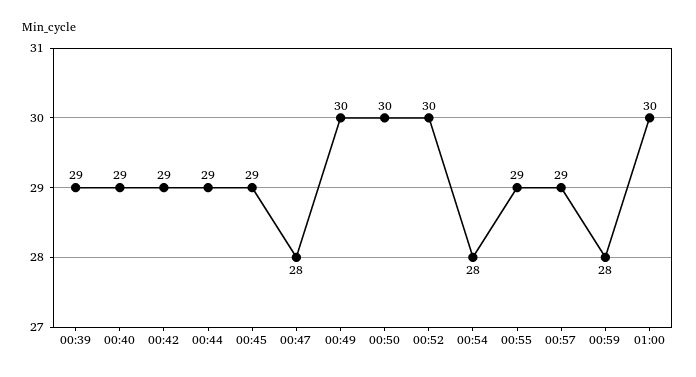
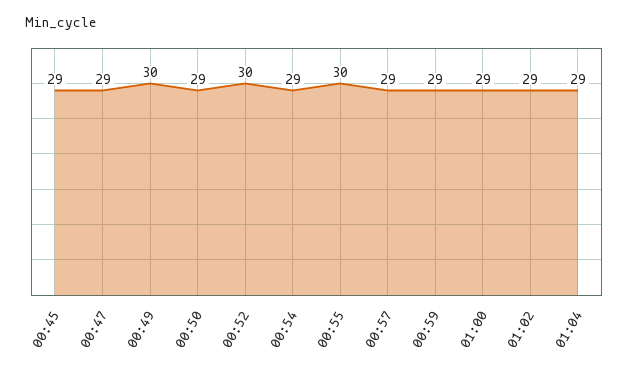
00:39: 29 -> none
00:40: 29 -> none
00:42: 29 -> none
00:44: 29 -> none
00:47: 28 -> 29
00:50: 30 -> 29
00:54: 28 -> 29
00:55: 29 -> 30
00:59: 28 -> 29
01:00: 30 -> 29
01:02: none -> 29
01:04: none -> 29

